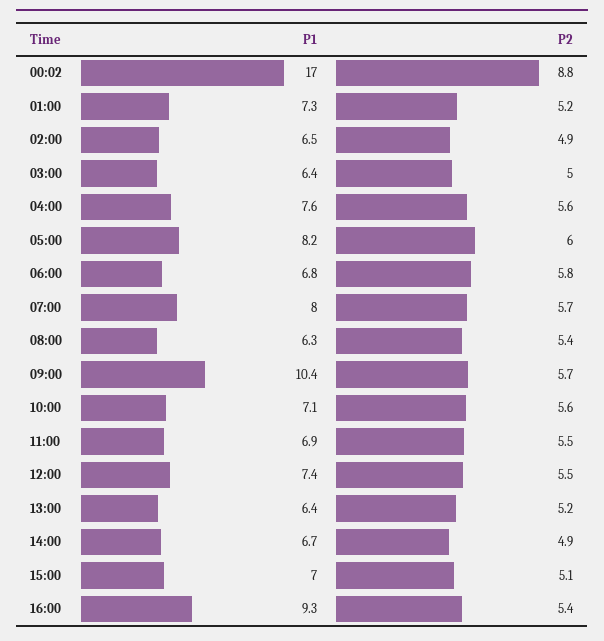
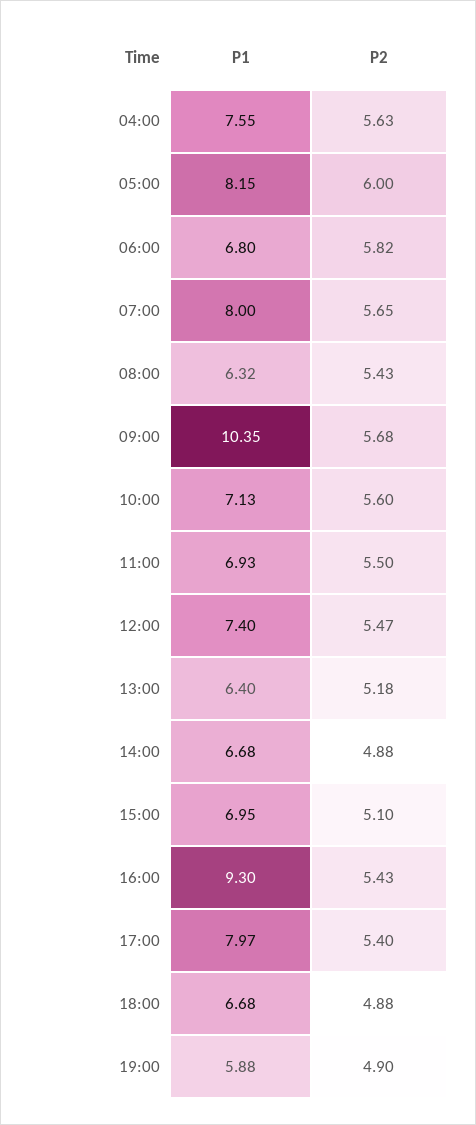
P1, 00:02: 17 -> none
P2, 00:02: 8.8 -> none
P1, 01:00: 7.3 -> none
P2, 01:00: 5.2 -> none
P1, 02:00: 6.5 -> none
P2, 02:00: 4.9 -> none
P1, 03:00: 6.4 -> none
P2, 03:00: 5 -> none
P1, 17:00: none -> 7.97
P2, 17:00: none -> 5.4
P1, 18:00: none -> 6.68
P2, 18:00: none -> 4.88
P1, 19:00: none -> 5.88
P2, 19:00: none -> 4.9

